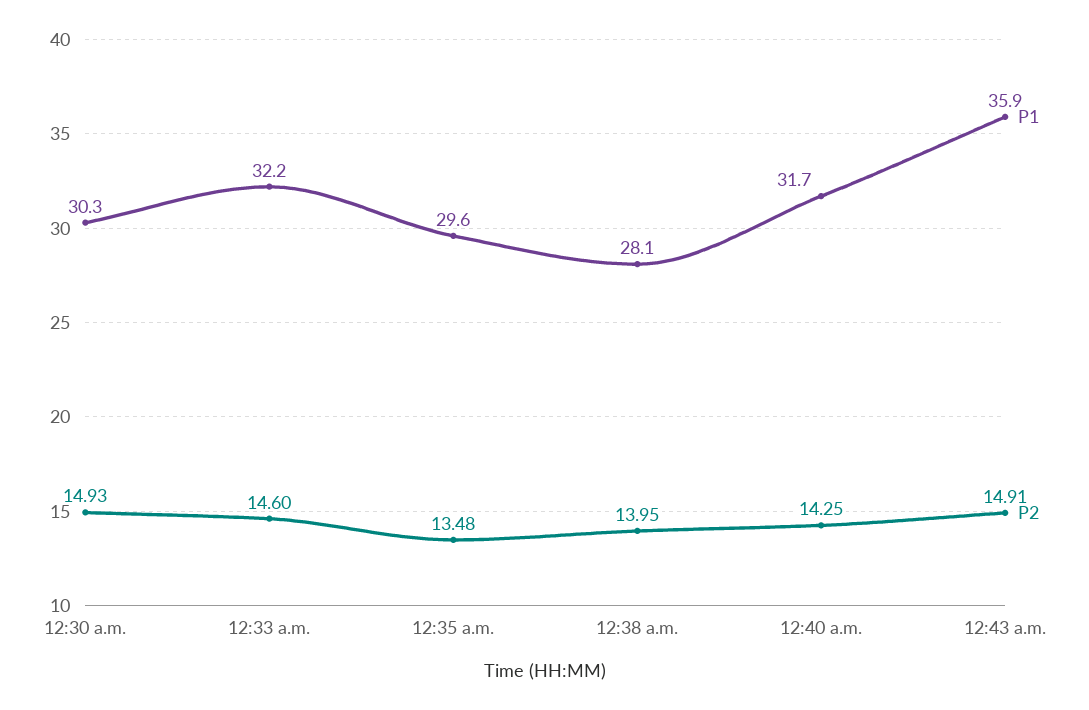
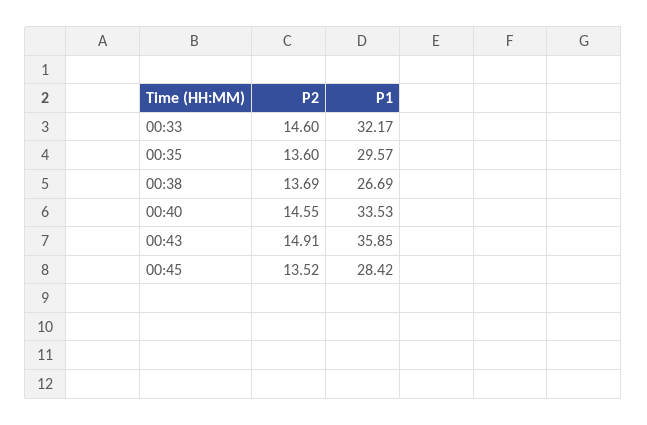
P1, 12:30 a.m.: 30.3 -> none
P2, 12:30 a.m.: 14.93 -> none
P2, 12:35 a.m.: 13.48 -> 13.6
P1, 12:38 a.m.: 28.1 -> 26.69
P2, 12:38 a.m.: 13.95 -> 13.69
P1, 12:40 a.m.: 31.7 -> 33.53
P2, 12:40 a.m.: 14.25 -> 14.55
P2, 00:45: none -> 13.52
P1, 00:45: none -> 28.42

